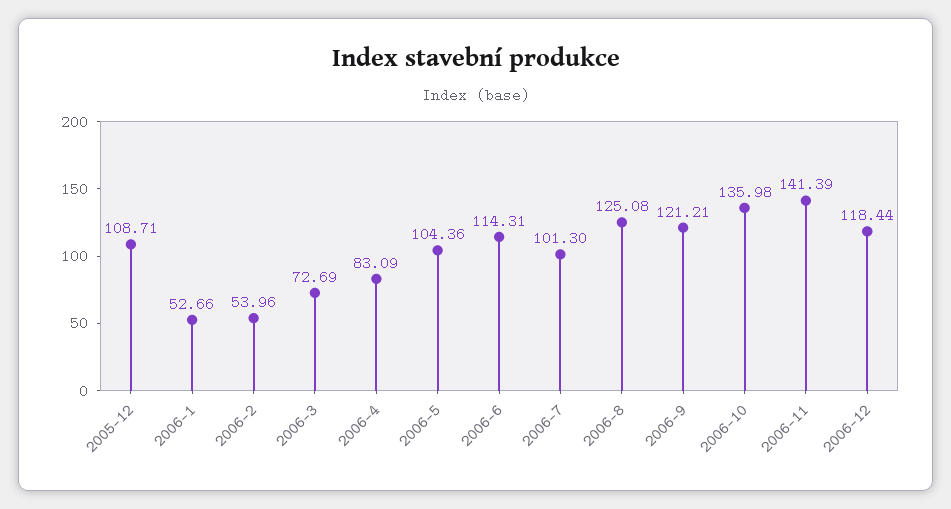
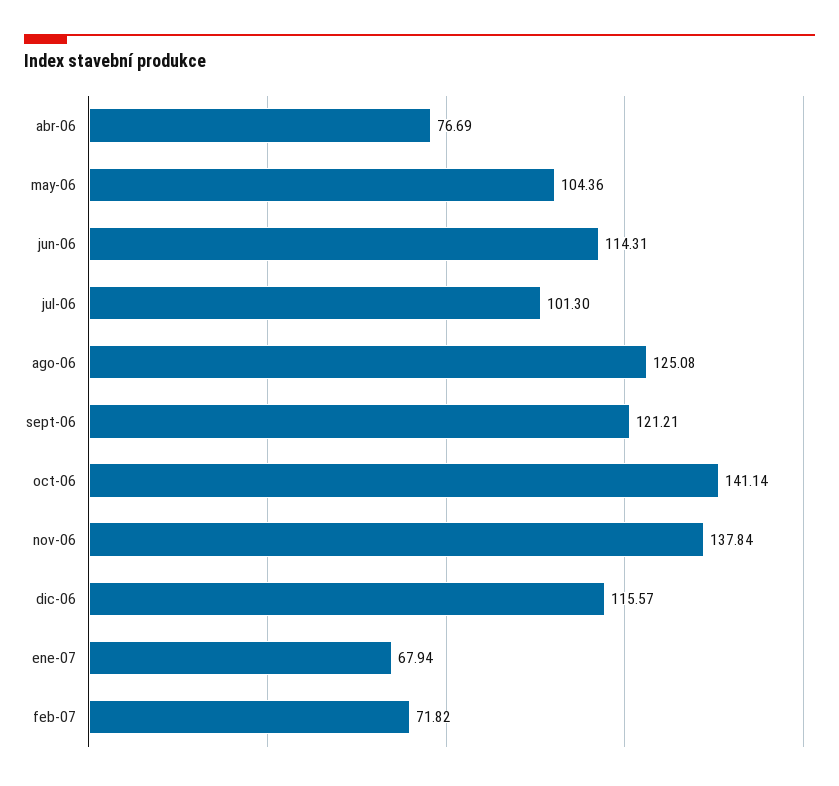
2005-12: 108.71 -> none
2006-1: 52.66 -> none
2006-2: 53.96 -> none
2006-3: 72.69 -> none
2006-4: 83.09 -> 76.69
2006-10: 135.98 -> 141.14
2006-11: 141.39 -> 137.84
2006-12: 118.44 -> 115.57
ene-07: none -> 67.94
feb-07: none -> 71.82

